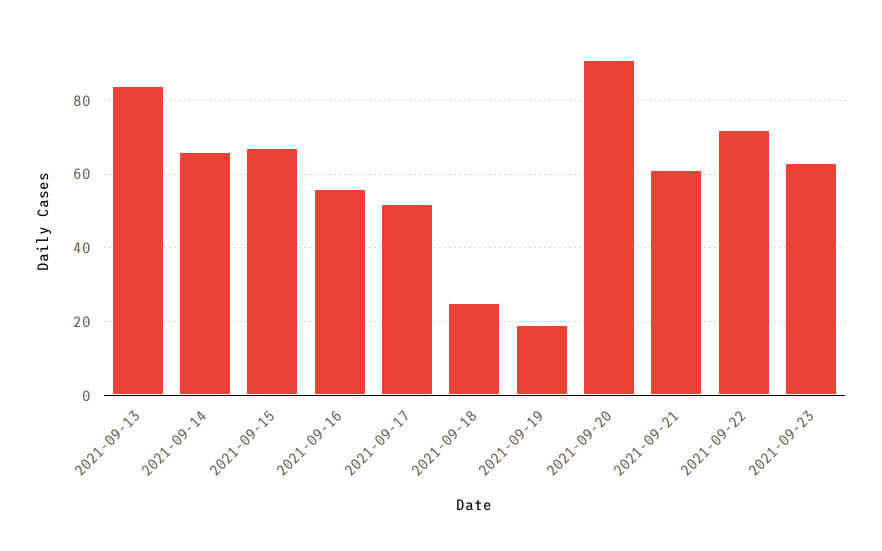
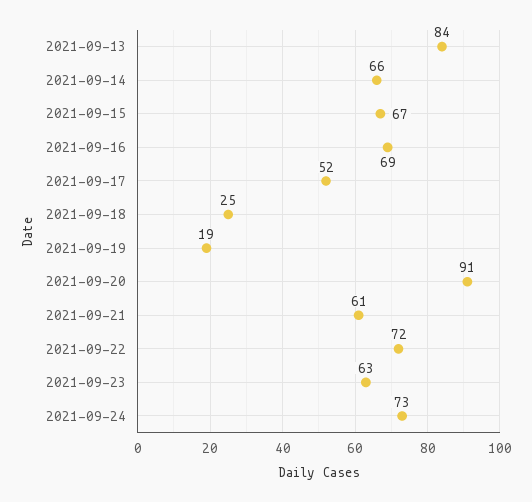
2021-09-16: 55 -> 69
2021-09-24: none -> 73

